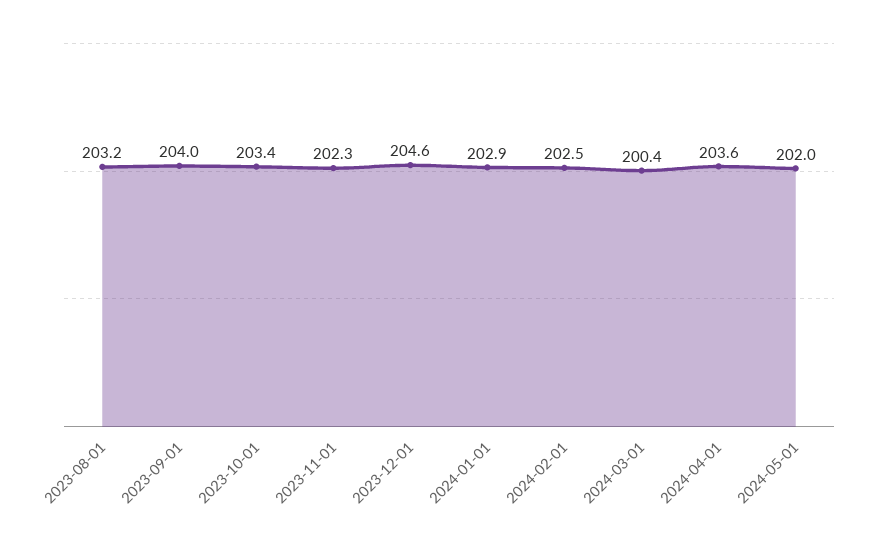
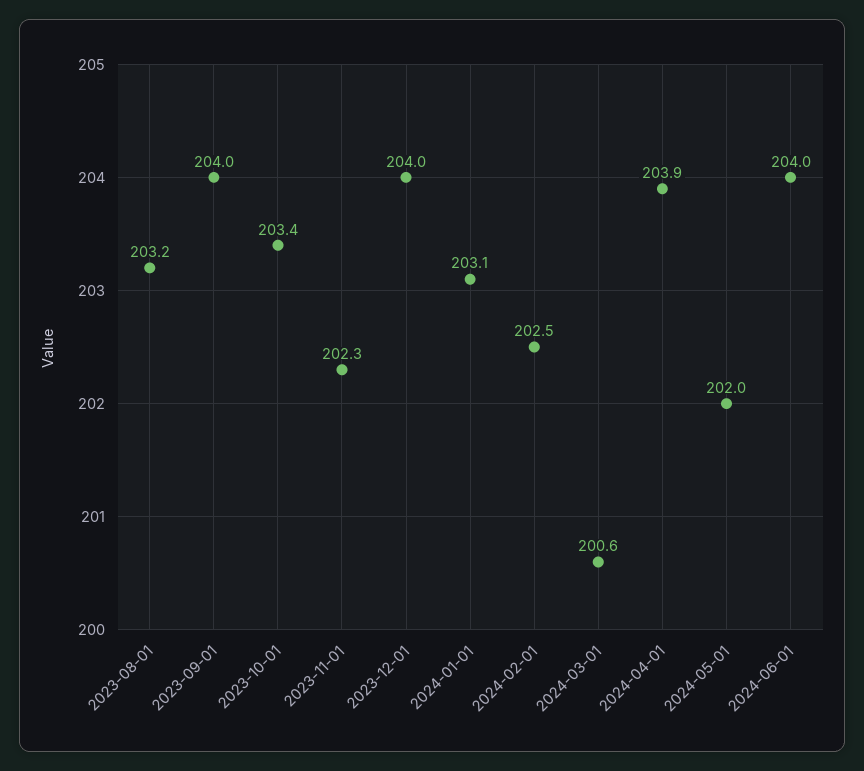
2023-12-01: 204.6 -> 204
2024-01-01: 202.9 -> 203.1
2024-03-01: 200.4 -> 200.6
2024-04-01: 203.6 -> 203.9
2024-06-01: none -> 204

